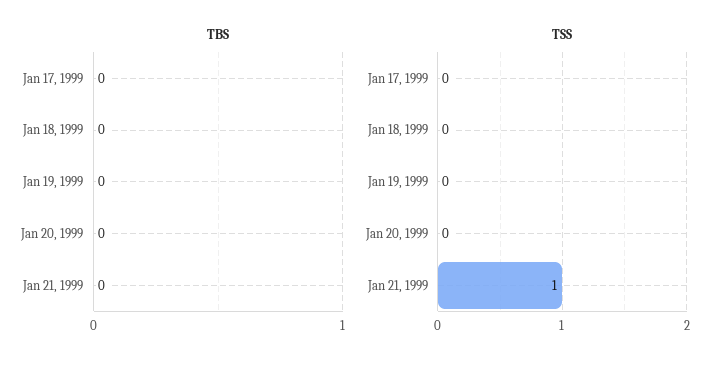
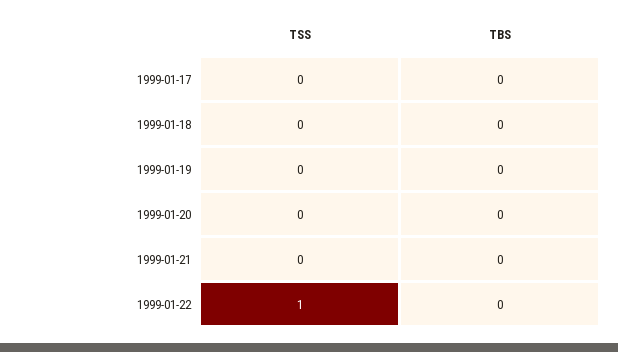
TSS, Jan 21, 1999: 1 -> 0
TSS, 1999-01-22: none -> 1
TBS, 1999-01-22: none -> 0

